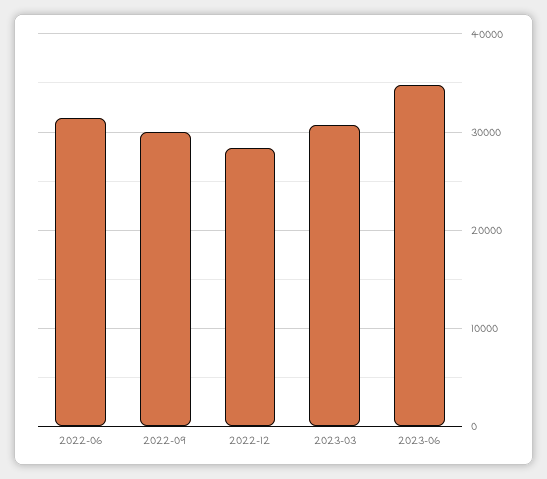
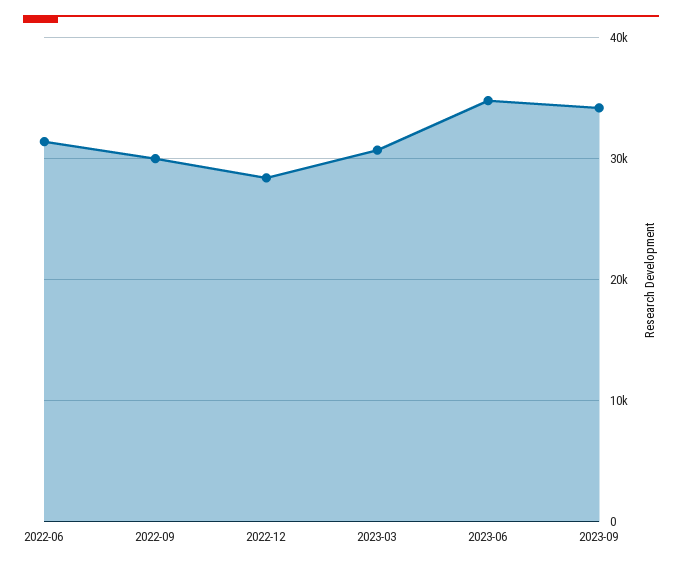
2023-09: none -> 34000

